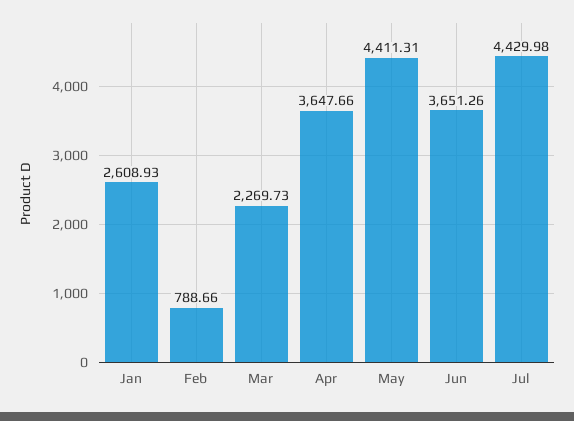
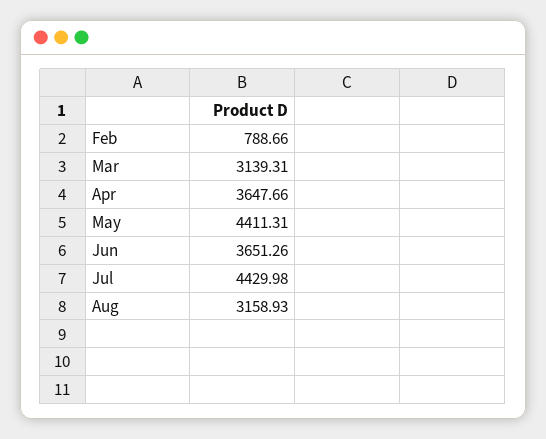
Jan: 2608.93 -> none
Mar: 2269.73 -> 3139.31
Aug: none -> 3158.93

